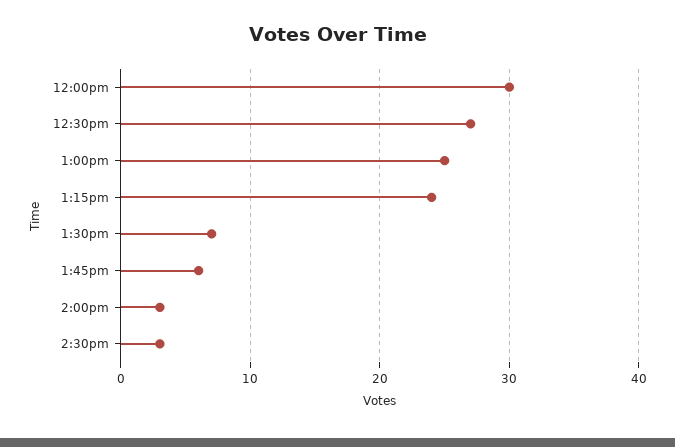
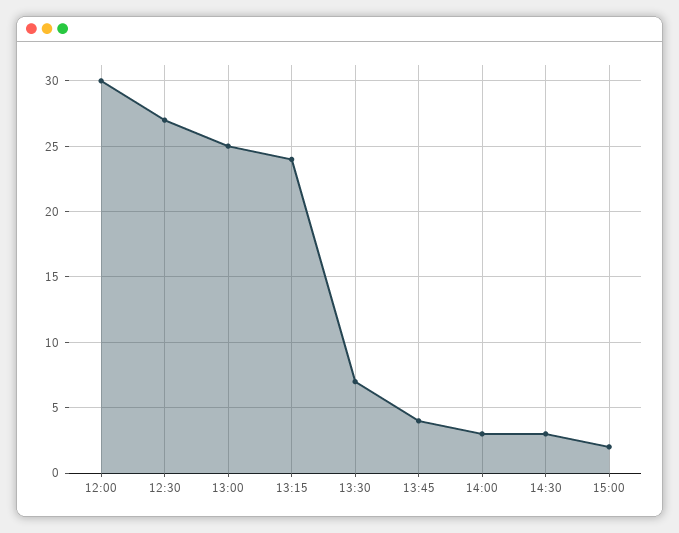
1:45pm: 6 -> 4
15:00: none -> 2

